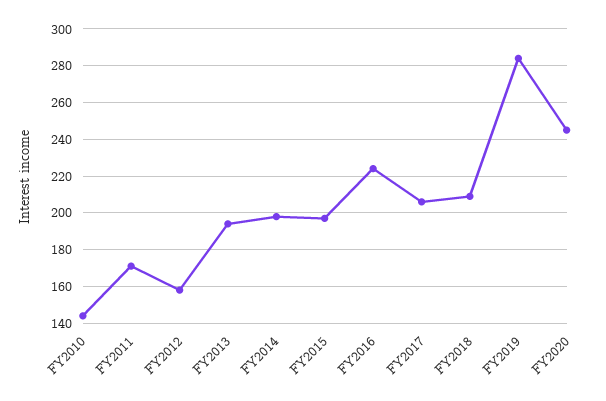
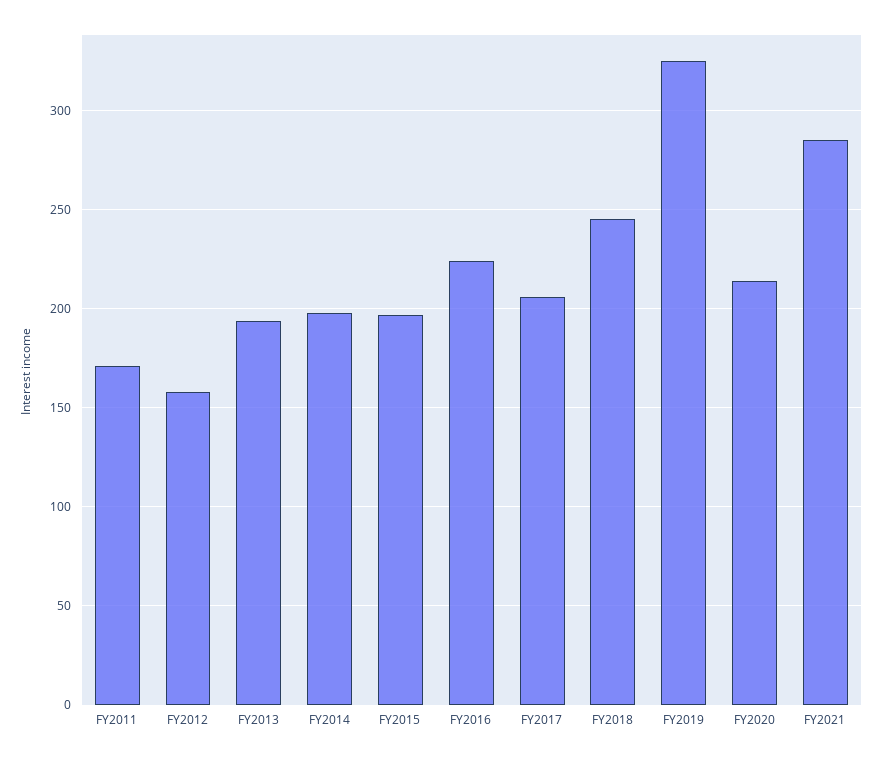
FY2010: 145 -> none
FY2018: 210 -> 245
FY2019: 285 -> 325
FY2020: 245 -> 215
FY2021: none -> 285

